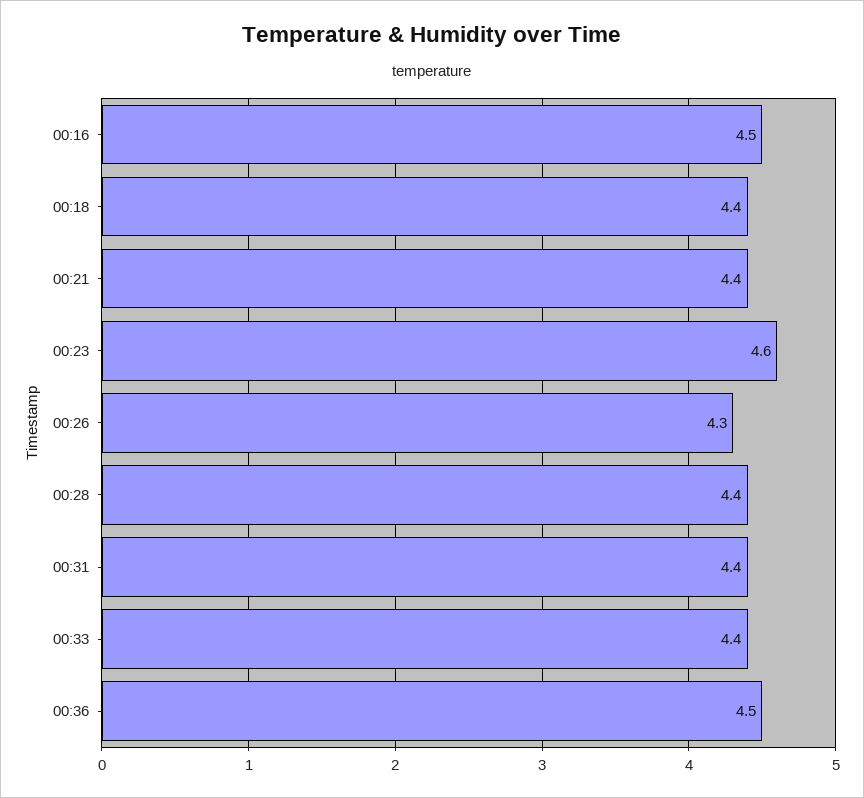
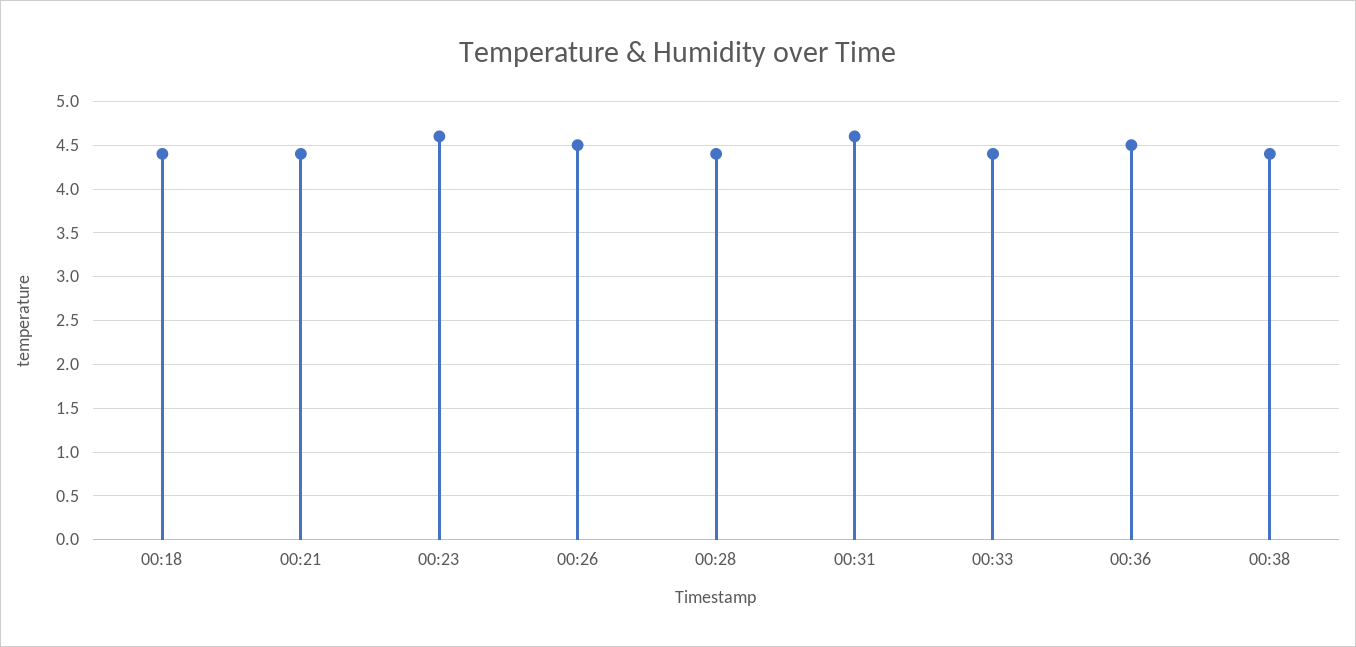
00:16: 4.5 -> none
00:26: 4.3 -> 4.5
00:31: 4.4 -> 4.6
00:38: none -> 4.4

